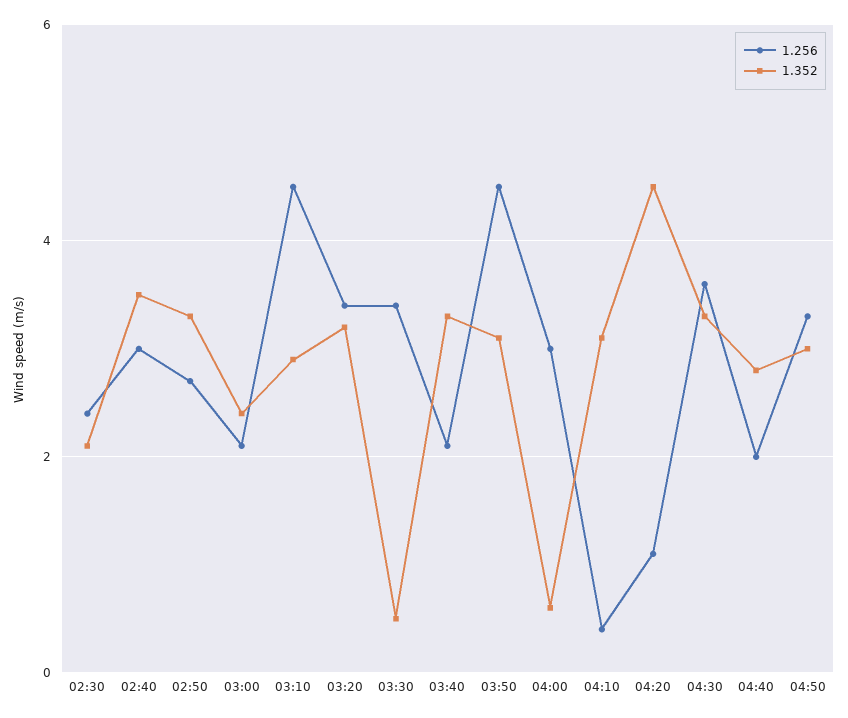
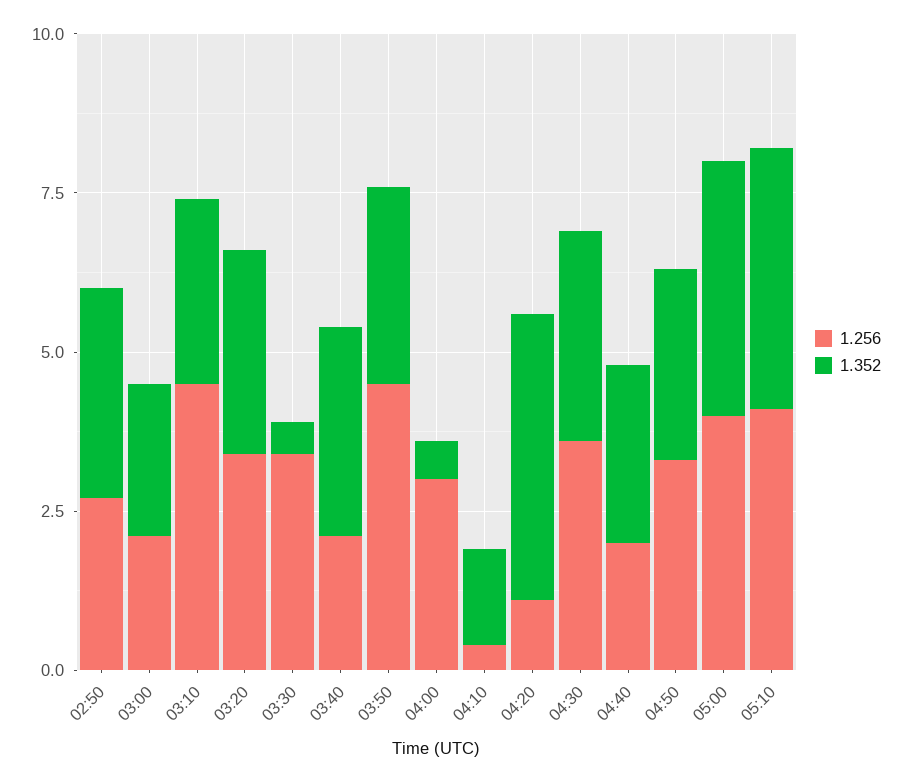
1.256, 02:30: 2.5 -> none
1.352, 02:30: 2 -> none
1.256, 02:40: 3 -> none
1.352, 02:40: 3.5 -> none
1.352, 04:10: 3 -> 1.5
1.256, 05:00: none -> 4
1.352, 05:00: none -> 4
1.256, 05:10: none -> 4
1.352, 05:10: none -> 4

